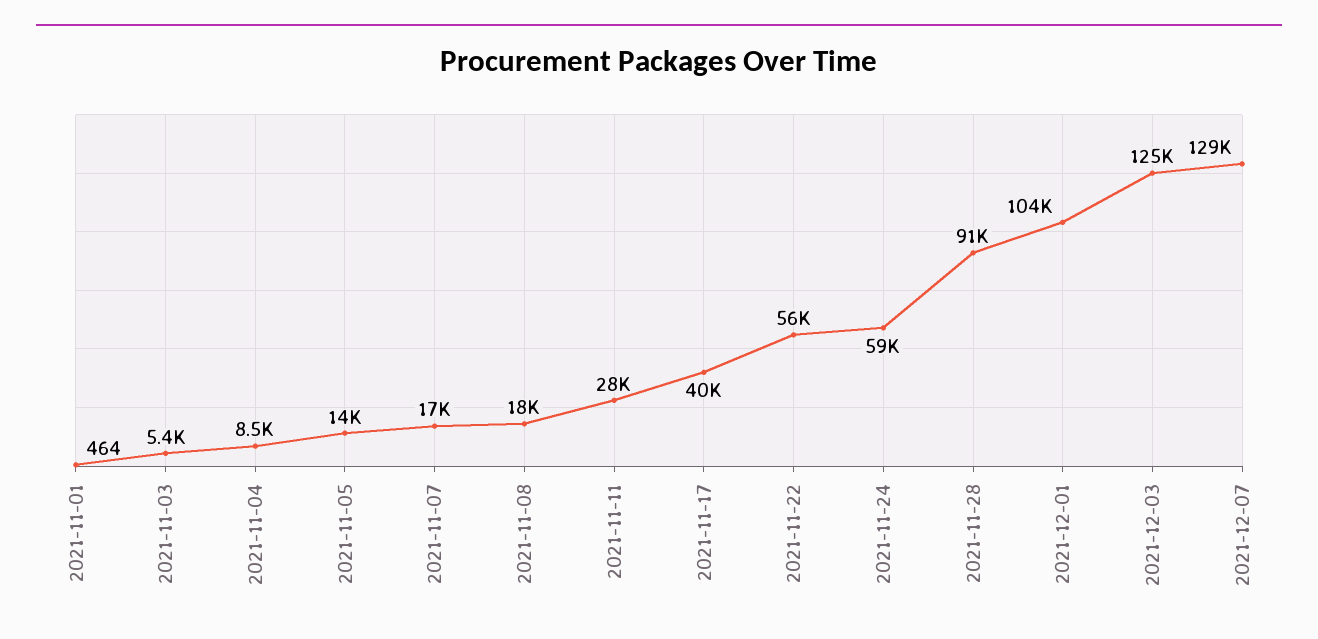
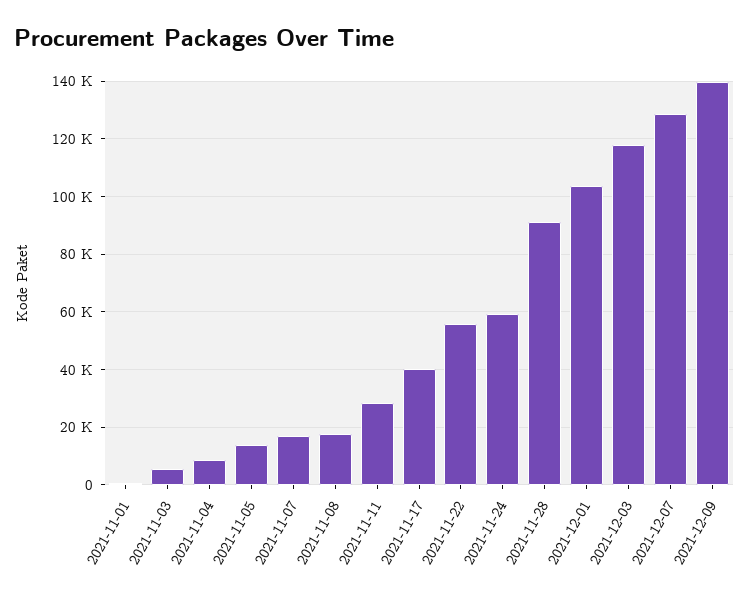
2021-12-03: 125000 -> 117500
2021-12-09: none -> 140000

